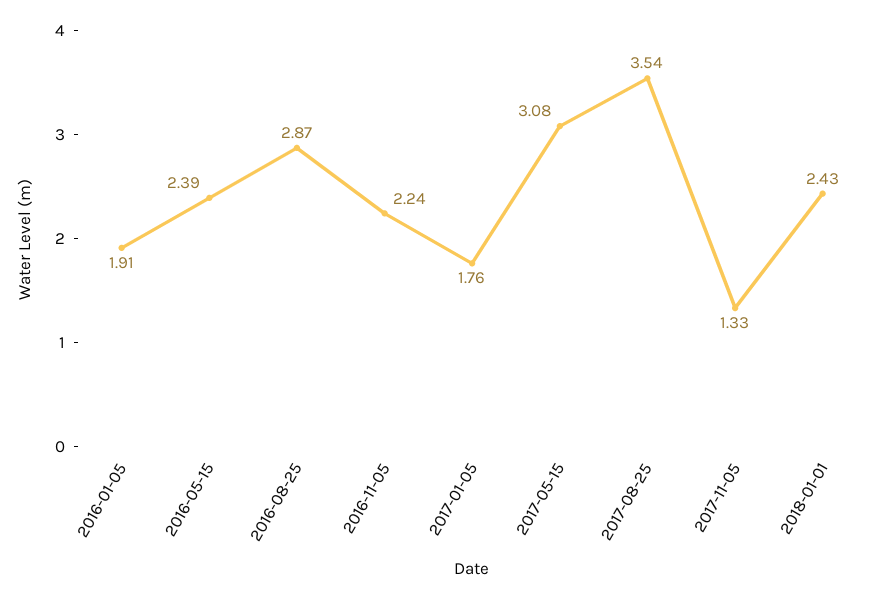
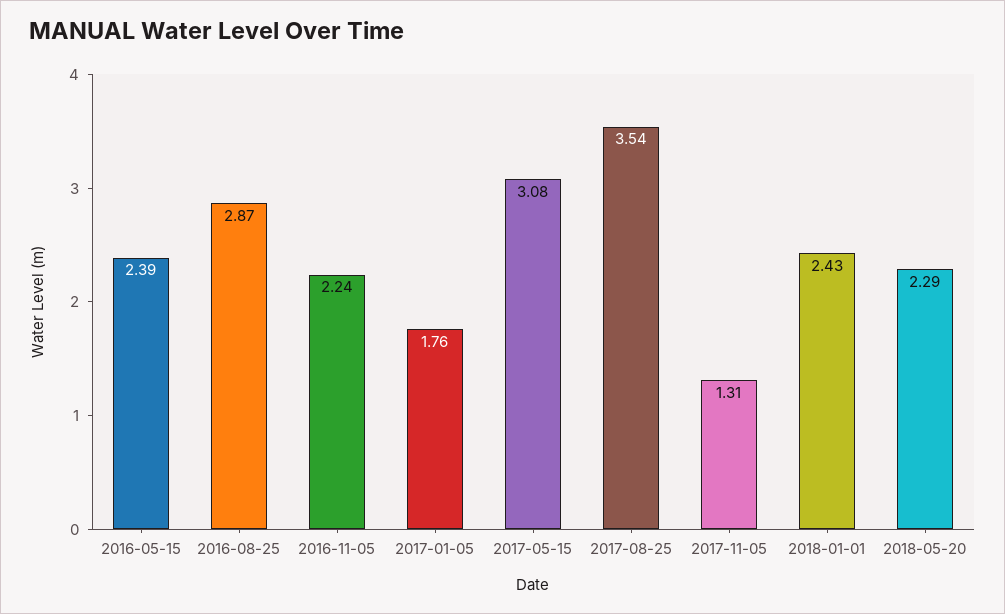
2016-01-05: 1.91 -> none
2017-11-05: 1.33 -> 1.31
2018-05-20: none -> 2.29

